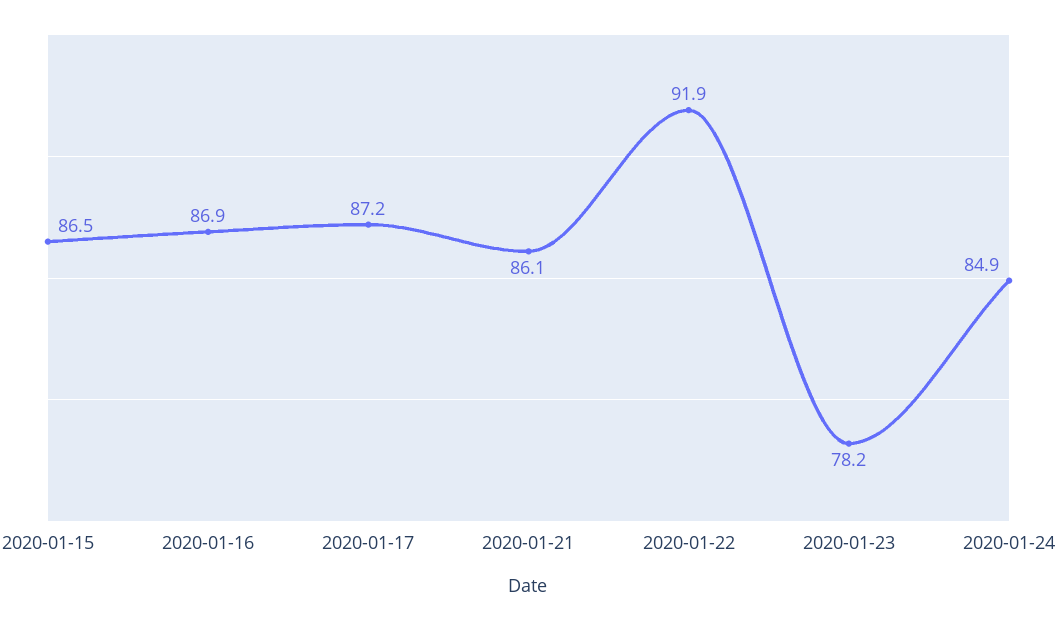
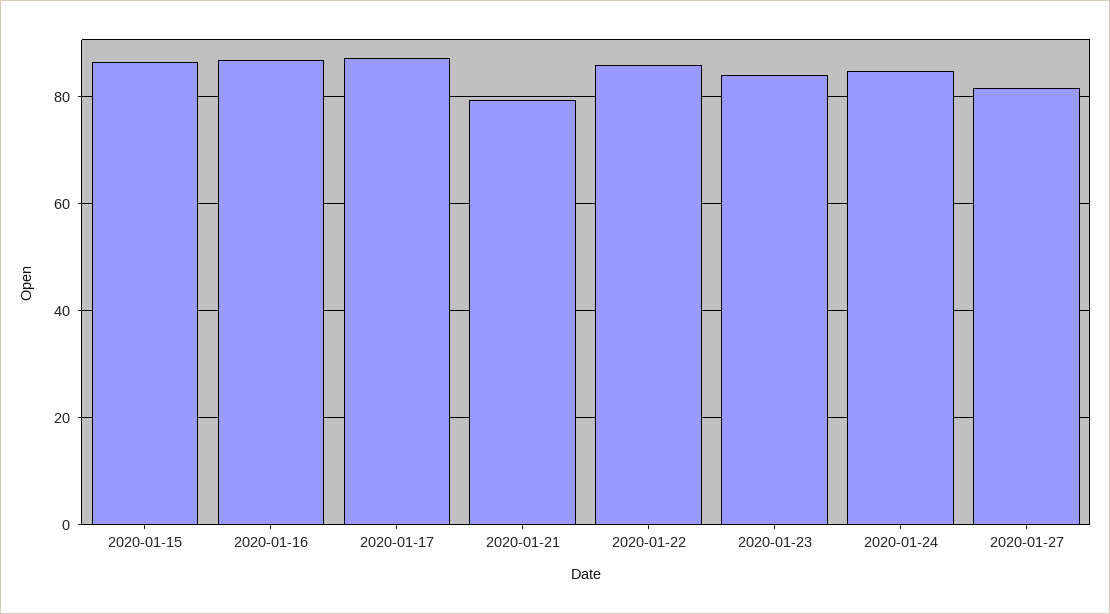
2020-01-21: 86.1 -> 80
2020-01-22: 91.9 -> 86
2020-01-23: 78.2 -> 84
2020-01-27: none -> 82

